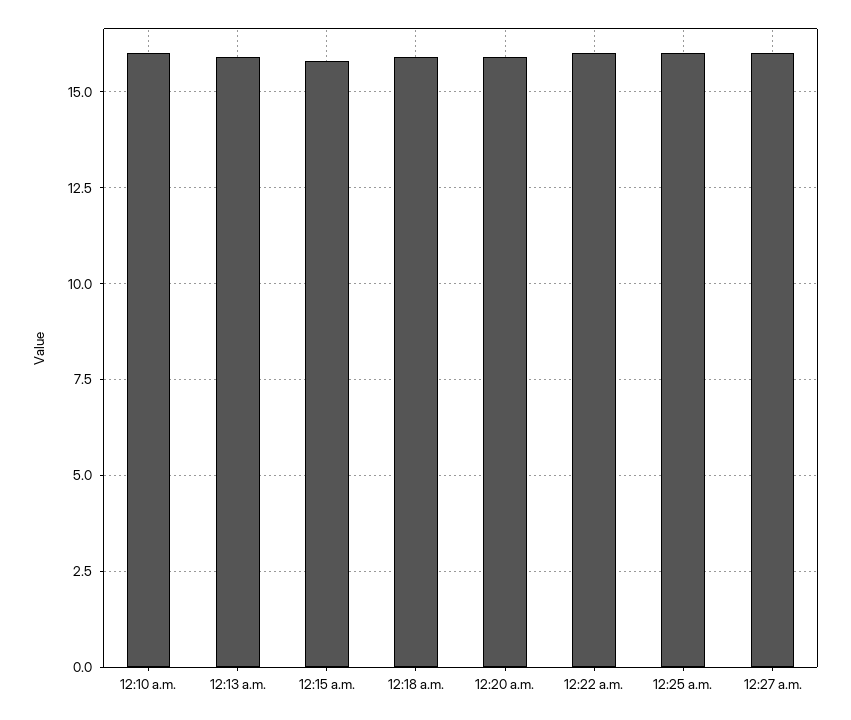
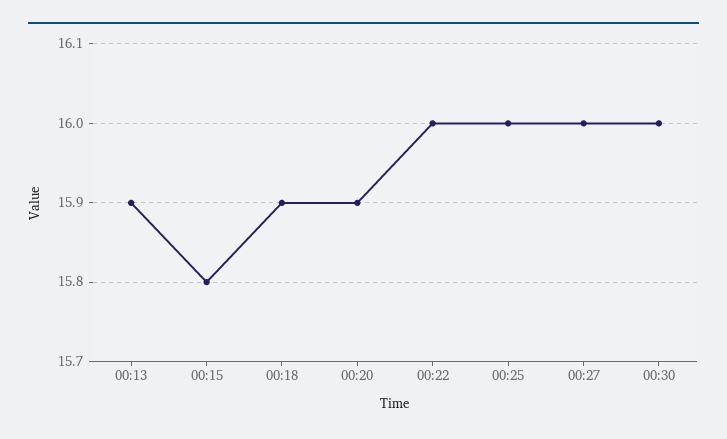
12:10 a.m.: 16 -> none
00:30: none -> 16

